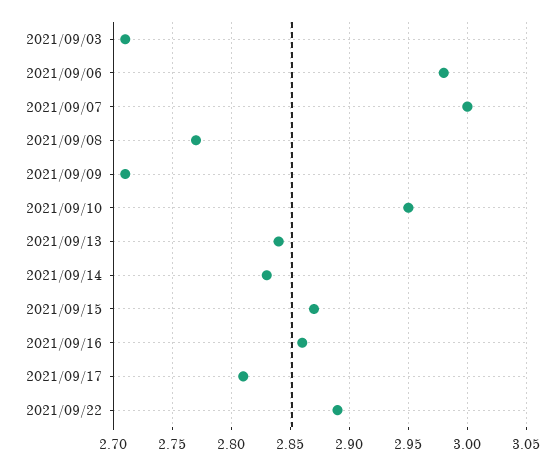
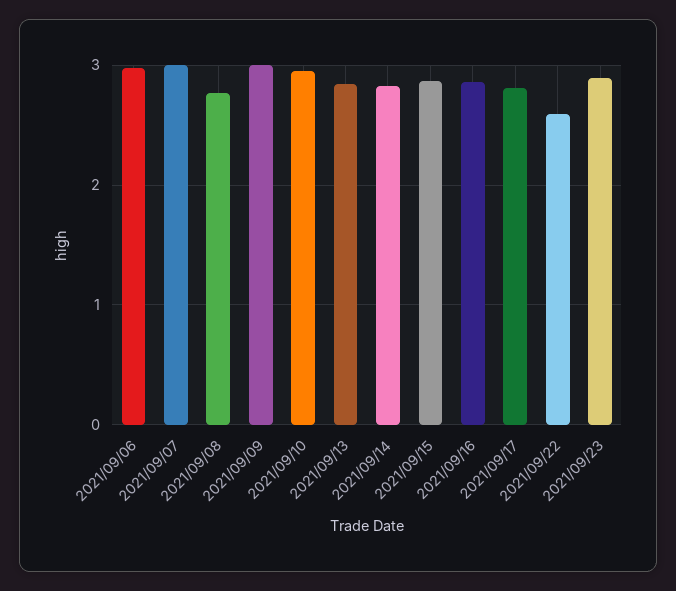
2021/09/03: 2.71 -> none
2021/09/09: 2.71 -> 3
2021/09/22: 2.89 -> 2.6
2021/09/23: none -> 2.9

